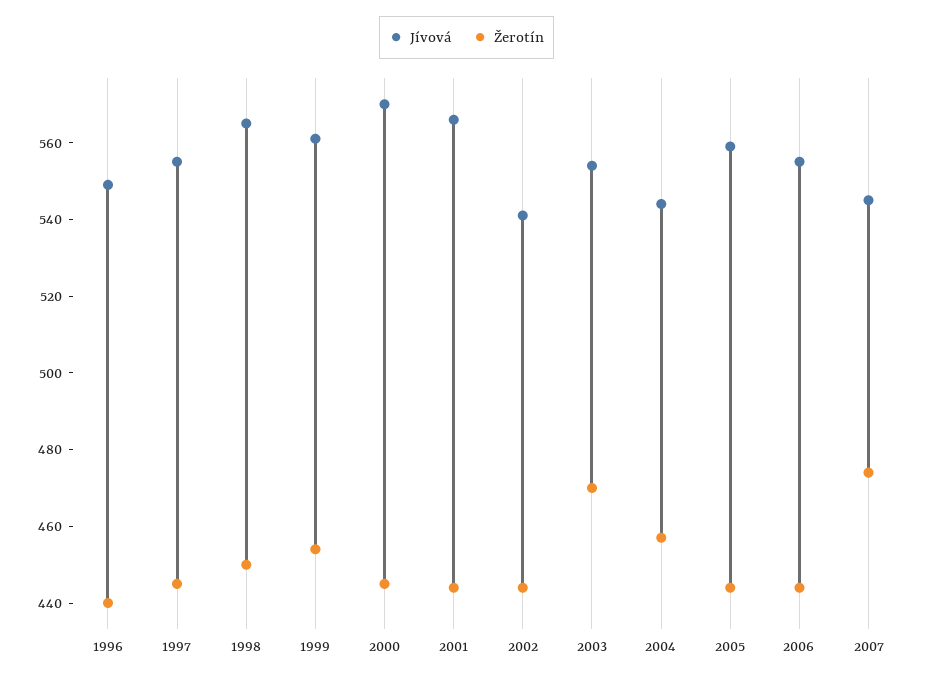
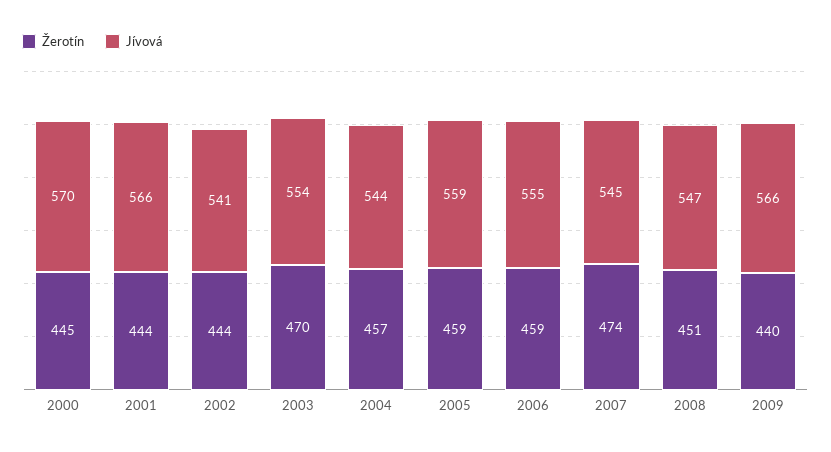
Jívová, 1996: 550 -> none
Žerotín, 1996: 440 -> none
Jívová, 1997: 555 -> none
Žerotín, 1997: 445 -> none
Jívová, 1998: 565 -> none
Žerotín, 1998: 450 -> none
Jívová, 1999: 560 -> none
Žerotín, 1999: 455 -> none
Žerotín, 2005: 445 -> 459
Žerotín, 2006: 445 -> 459
Žerotín, 2008: none -> 451
Jívová, 2008: none -> 547
Žerotín, 2009: none -> 440
Jívová, 2009: none -> 566

